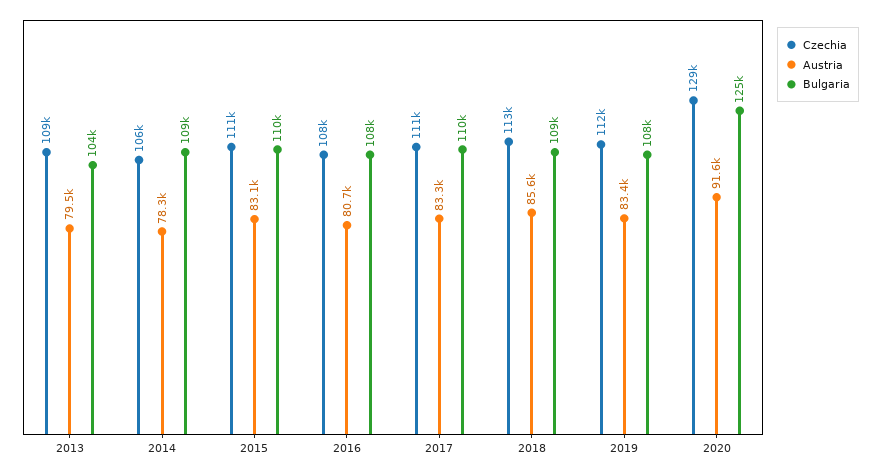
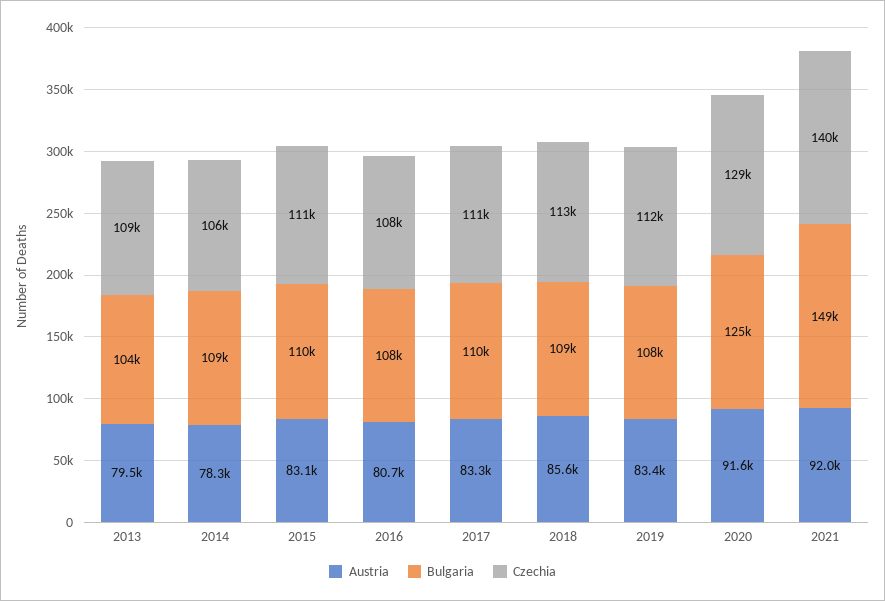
Austria, 2021: none -> 92000
Bulgaria, 2021: none -> 149000
Czechia, 2021: none -> 140000

